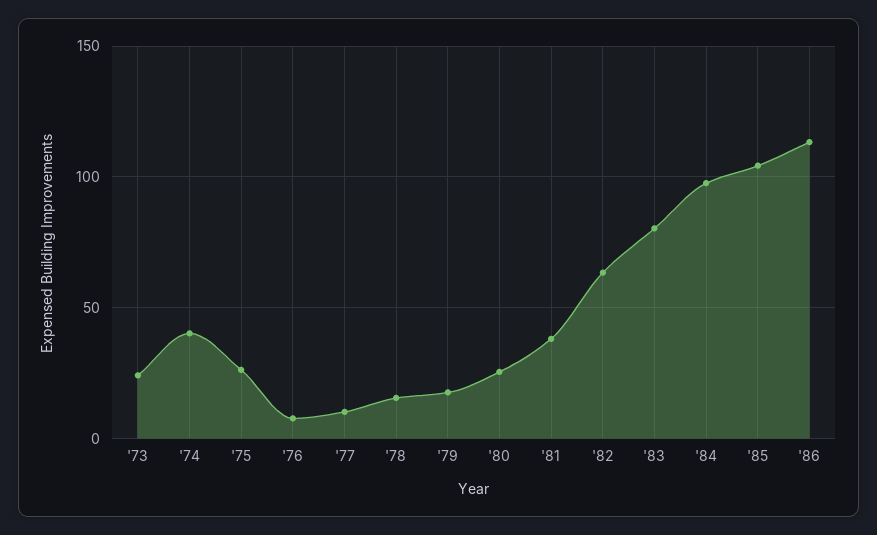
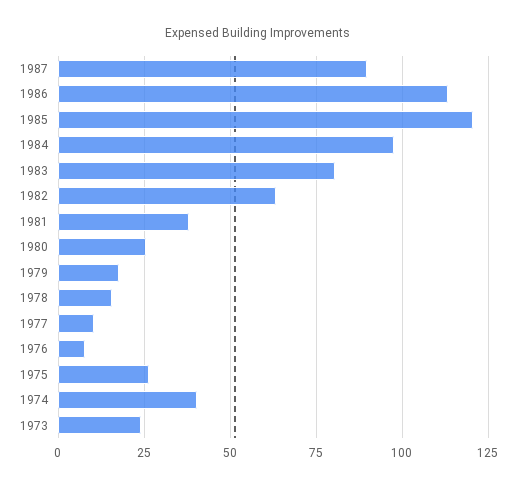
'85: 105 -> 120
1987: none -> 90

